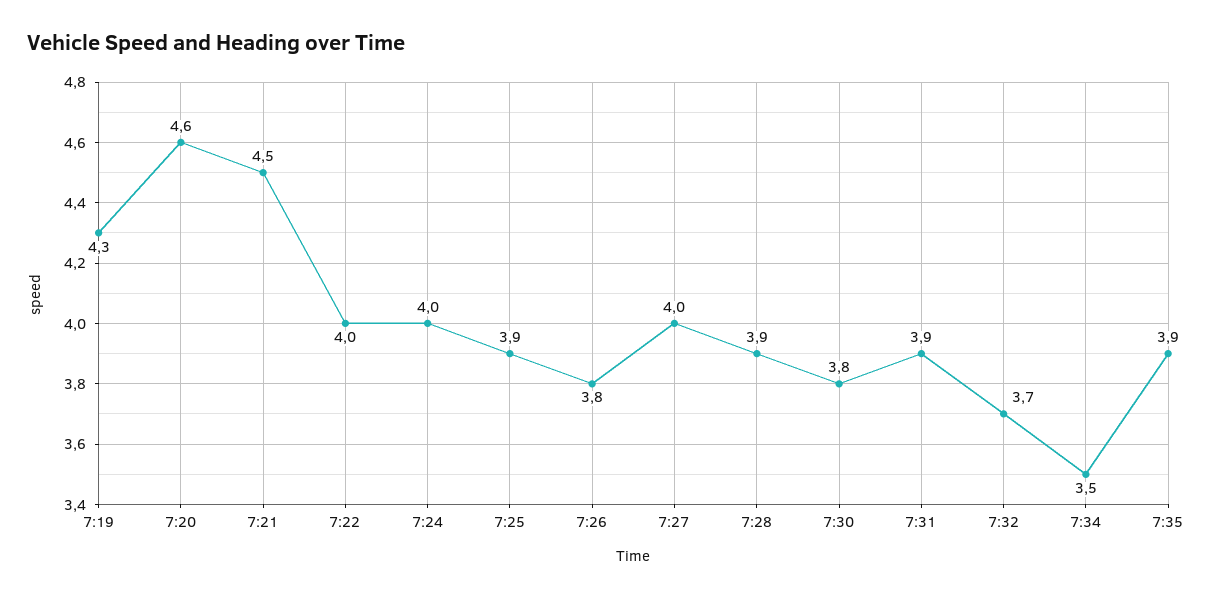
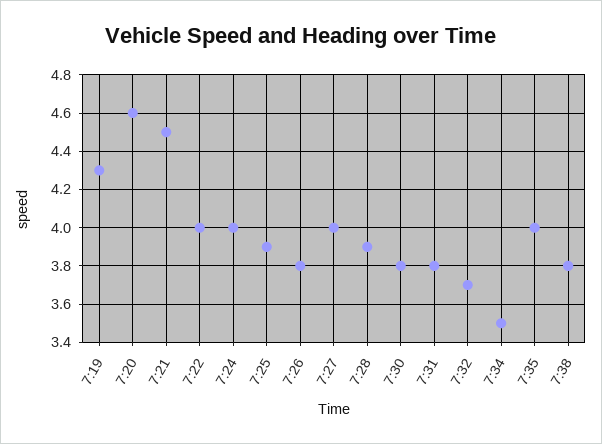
7:31: 3.9 -> 3.8
7:35: 3.9 -> 4
7:38: none -> 3.8

